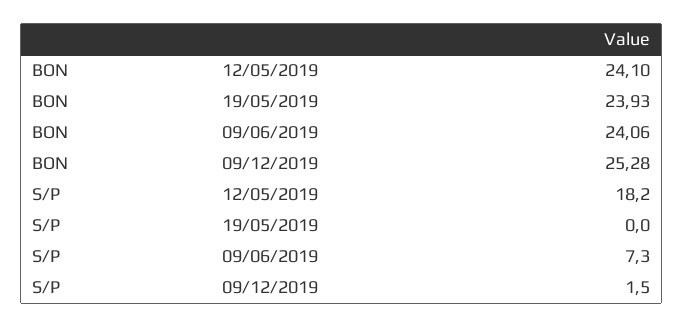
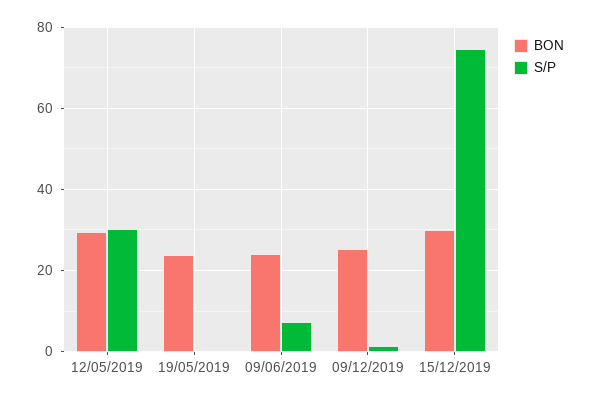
BON, 12/05/2019: 24.1 -> 30
S/P, 12/05/2019: 18.2 -> 30
BON, 15/12/2019: none -> 30
S/P, 15/12/2019: none -> 74

